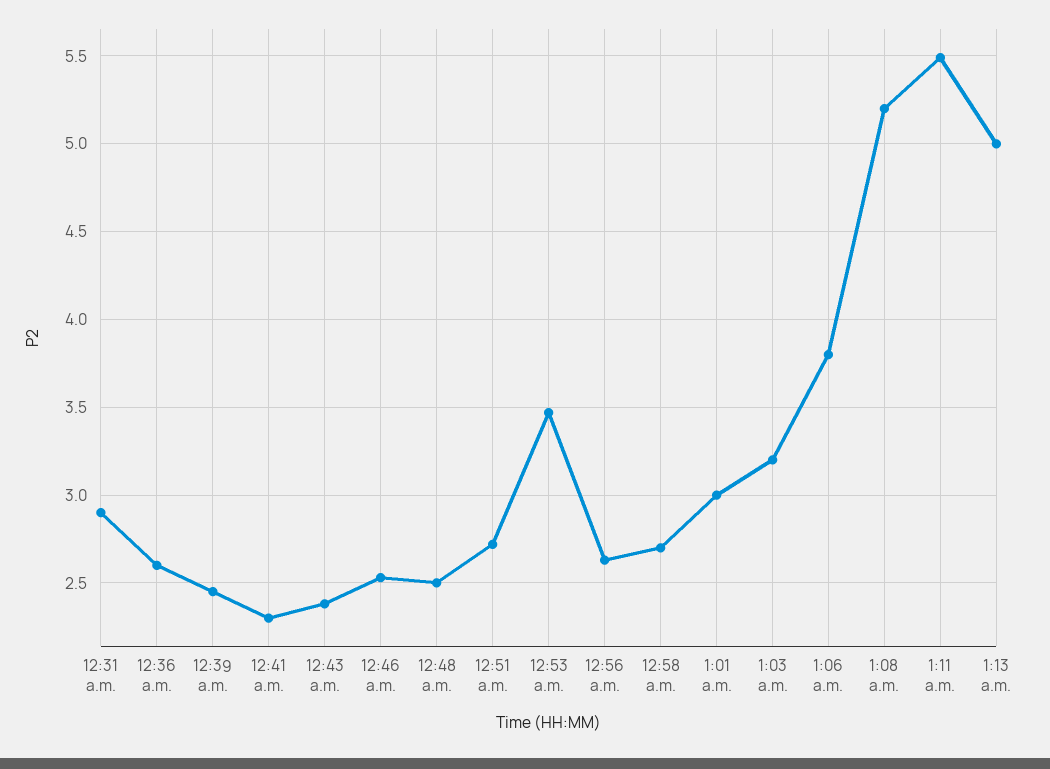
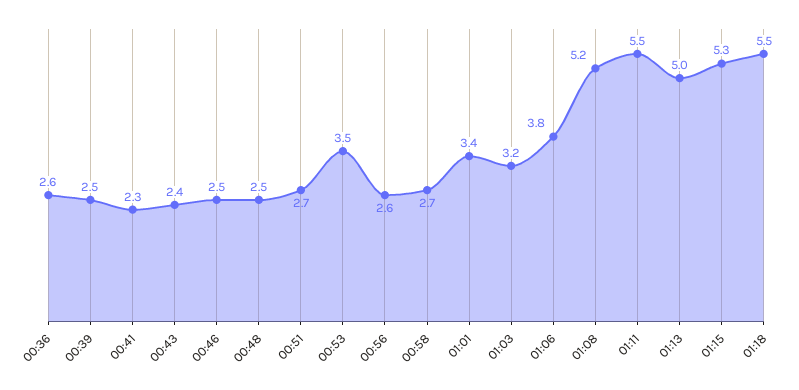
12:31 a.m.: 2.9 -> none
1:01 a.m.: 3 -> 3.4
01:15: none -> 5.3
01:18: none -> 5.5

